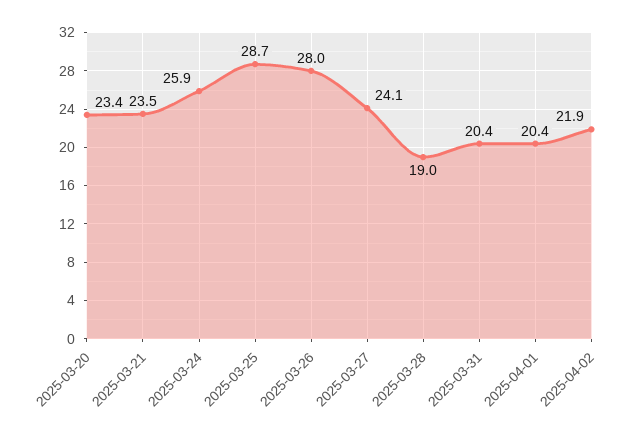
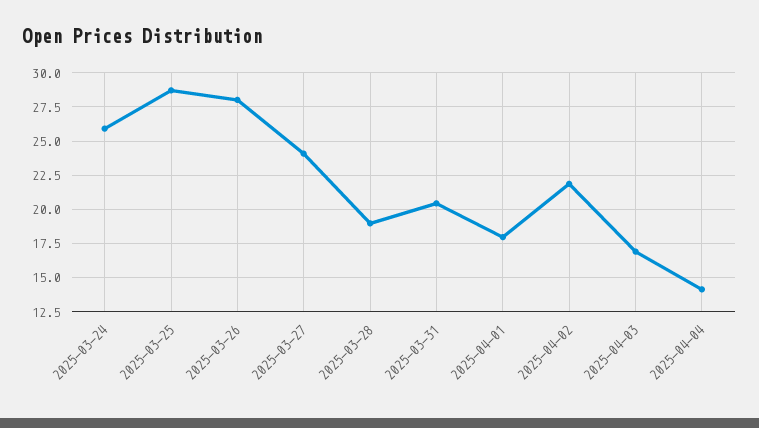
2025-03-20: 23.4 -> none
2025-03-21: 23.5 -> none
2025-04-01: 20.4 -> 18
2025-04-03: none -> 17
2025-04-04: none -> 14

